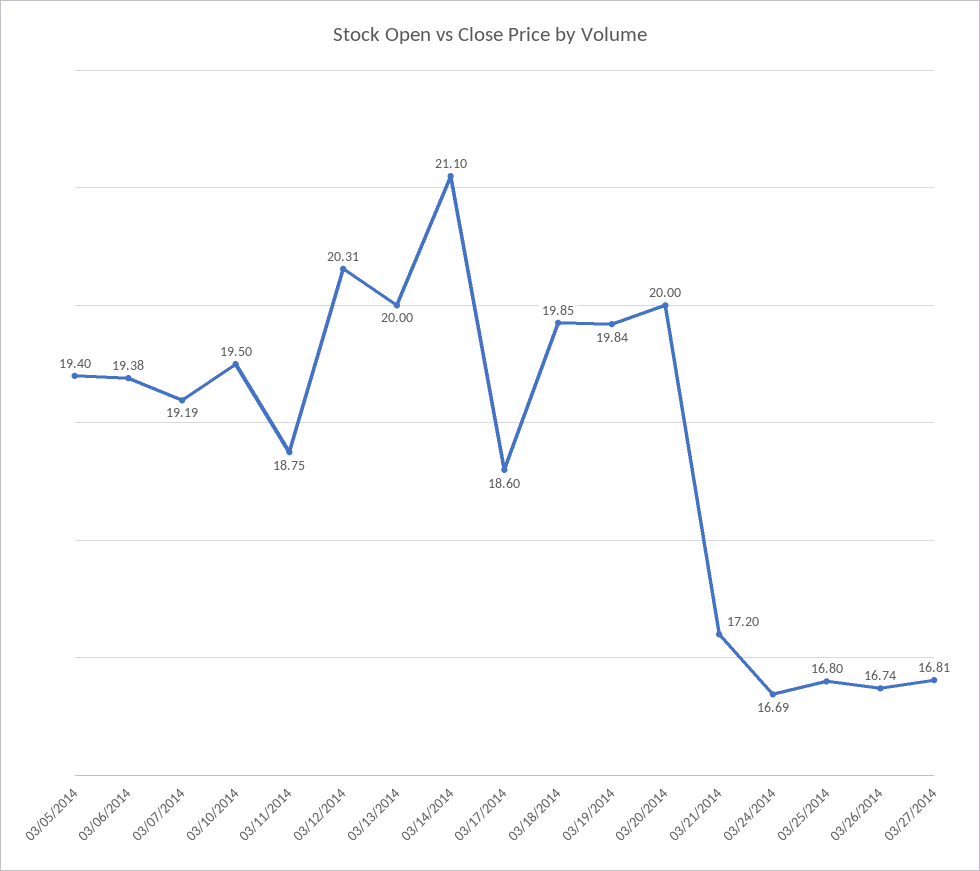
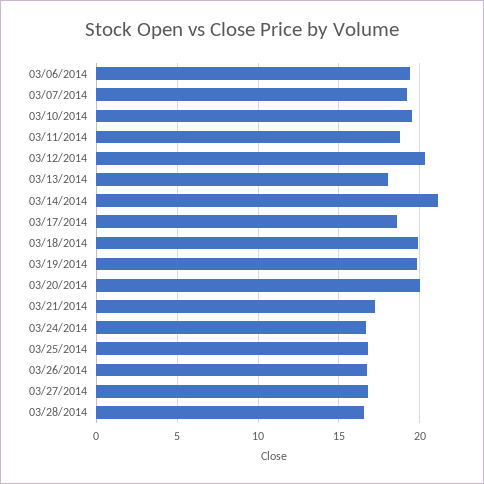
03/05/2014: 19.4 -> none
03/13/2014: 20 -> 18
03/28/2014: none -> 16.5

